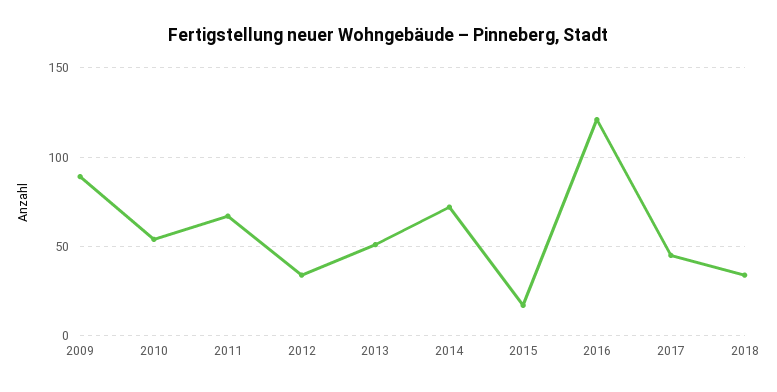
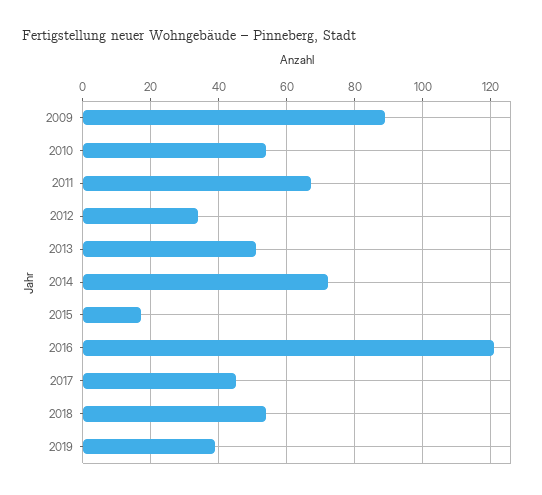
2018: 35 -> 55
2019: none -> 40

